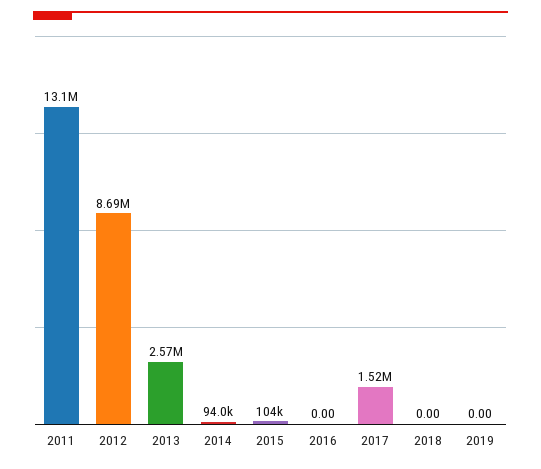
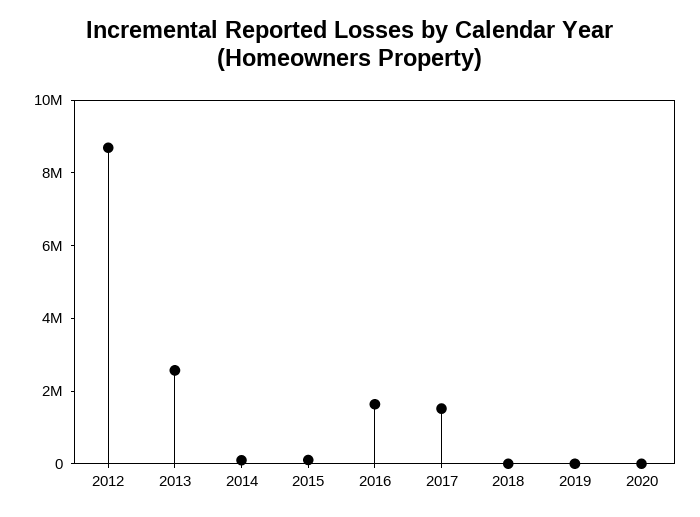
2011: 13100000 -> none
2016: 0 -> 1500000
2020: none -> 0

